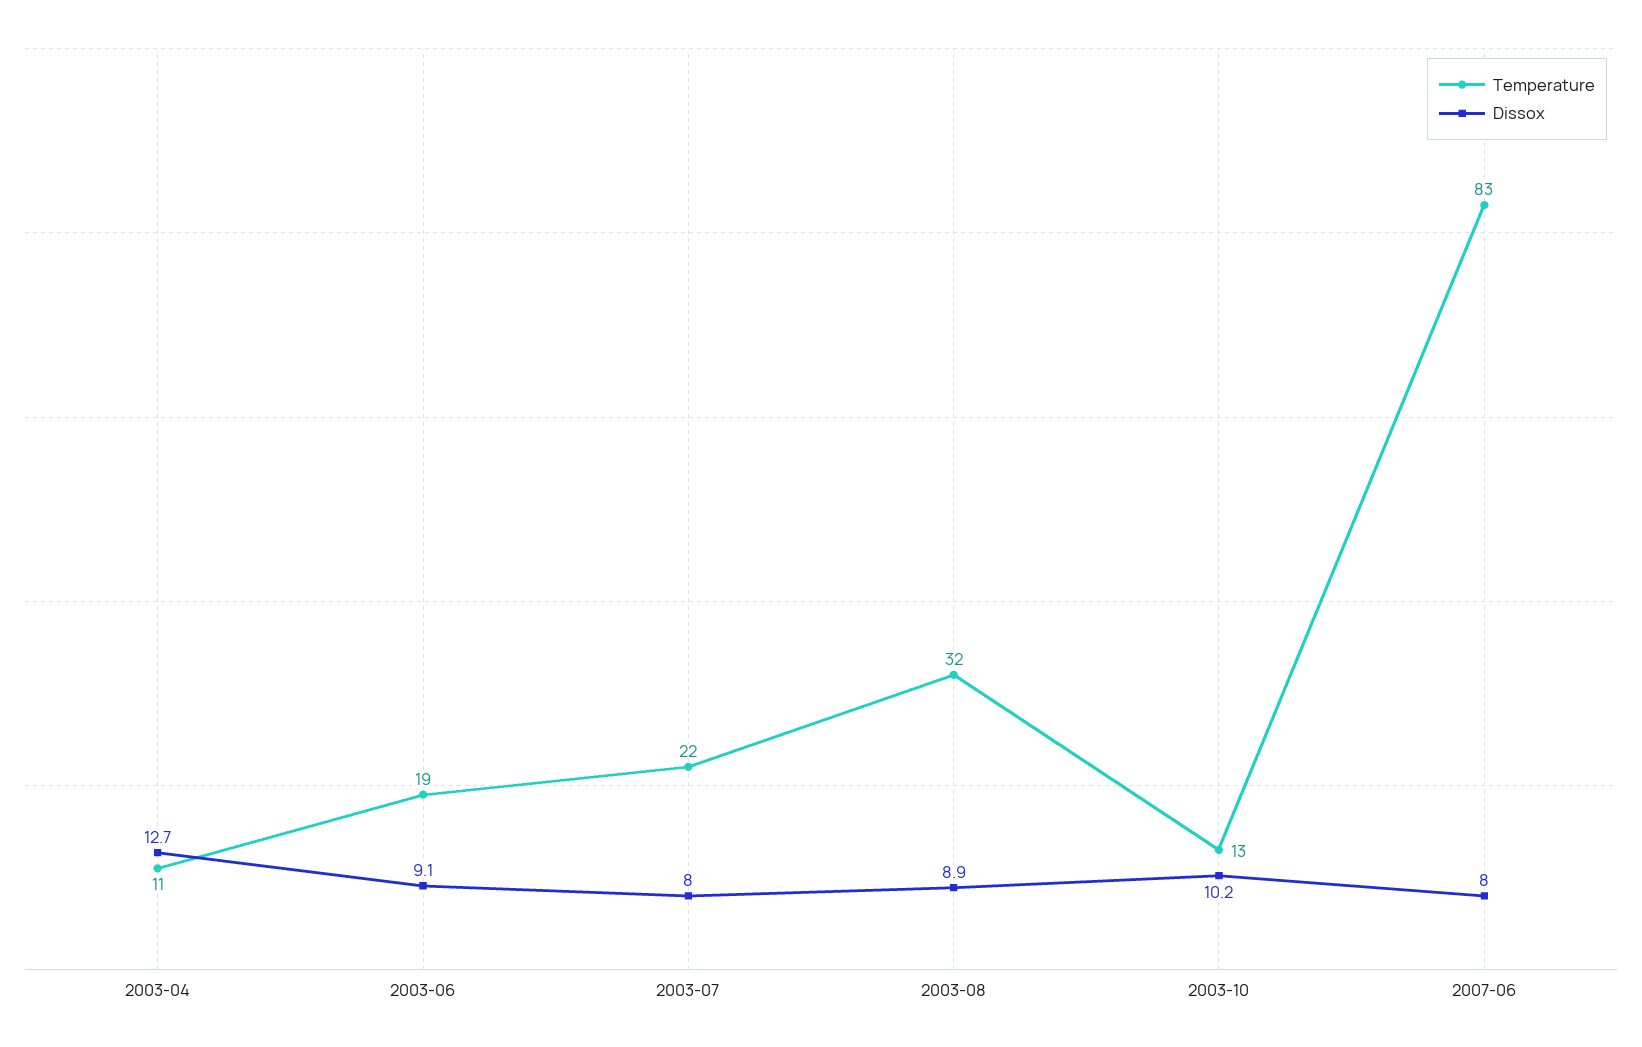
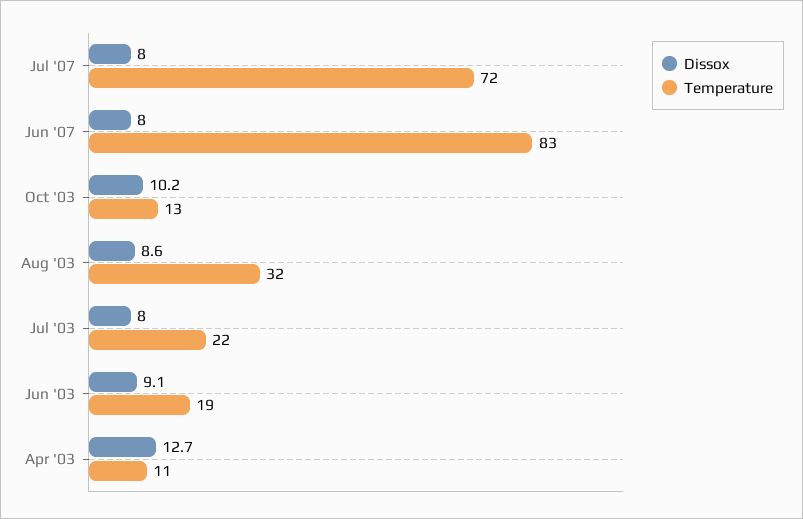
Dissox, 2003-08: 8.9 -> 8.6
Dissox, Jul '07: none -> 8
Temperature, Jul '07: none -> 72

